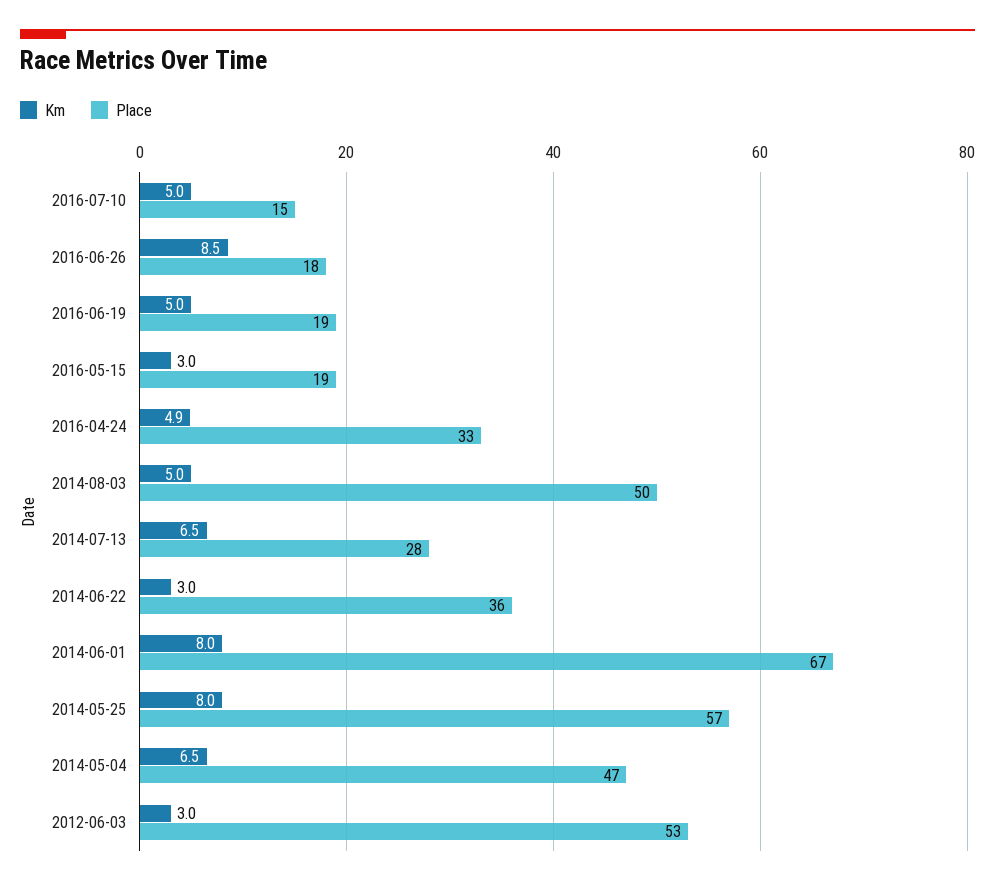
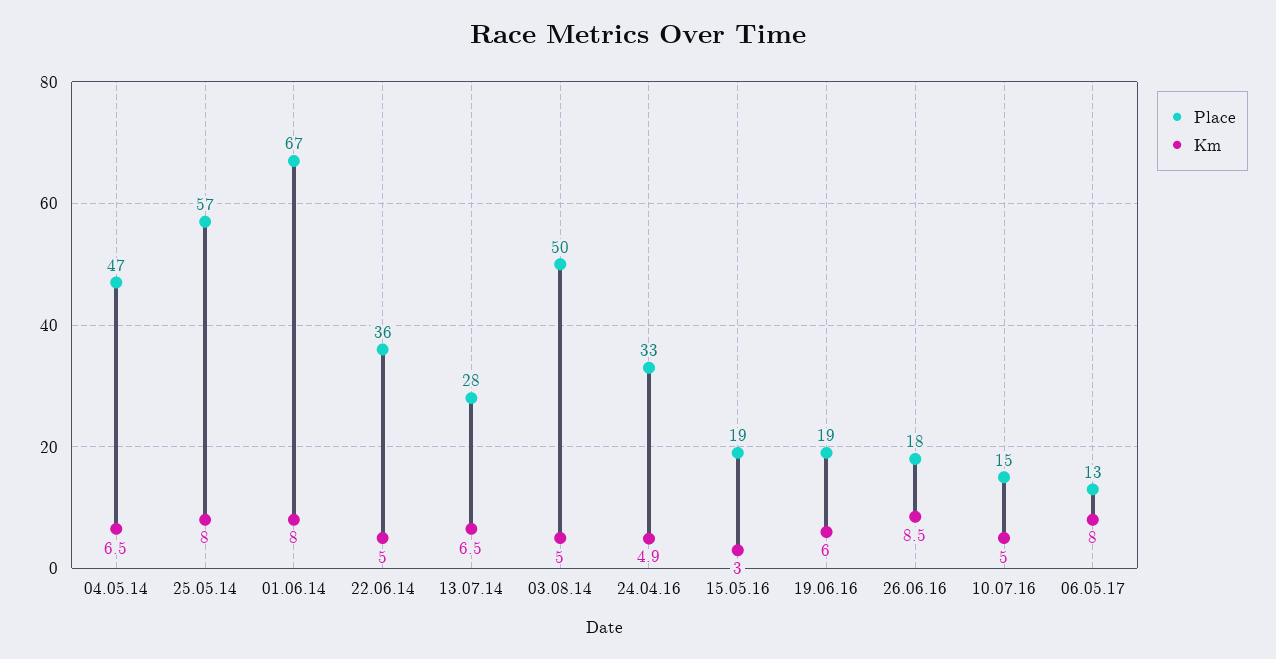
Km, 2016-06-19: 5 -> 6
Km, 2014-06-22: 3 -> 5
Km, 2012-06-03: 3 -> none
Place, 2012-06-03: 53 -> none
Place, 06.05.17: none -> 13
Km, 06.05.17: none -> 8

